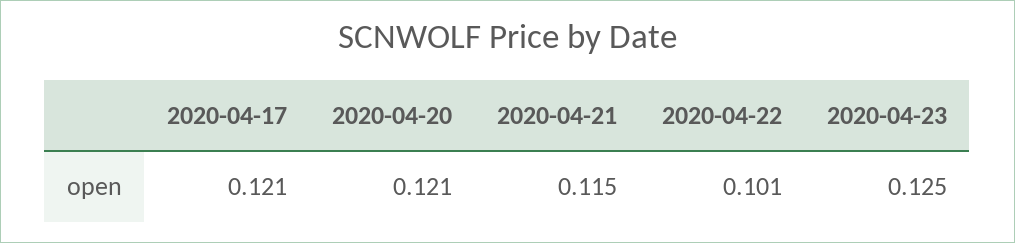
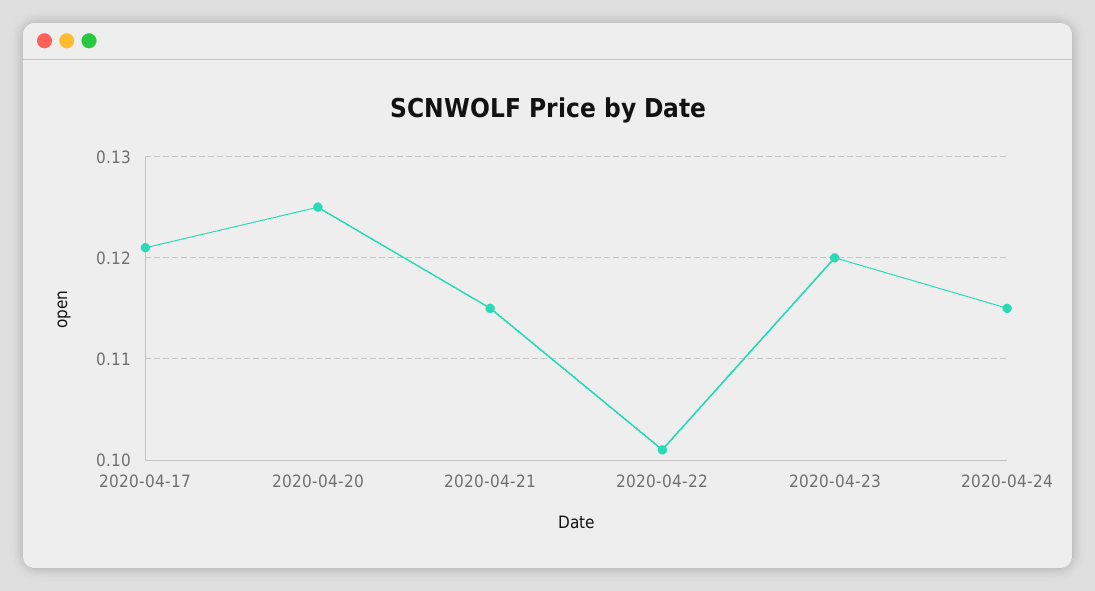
2020-04-20: 0.121 -> 0.125
2020-04-23: 0.125 -> 0.12
2020-04-24: none -> 0.115

